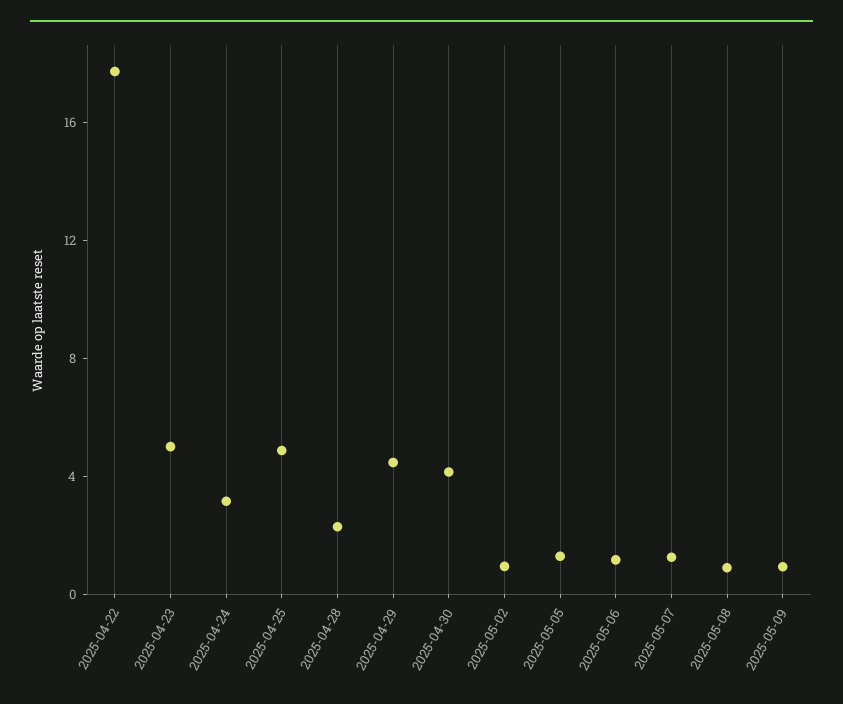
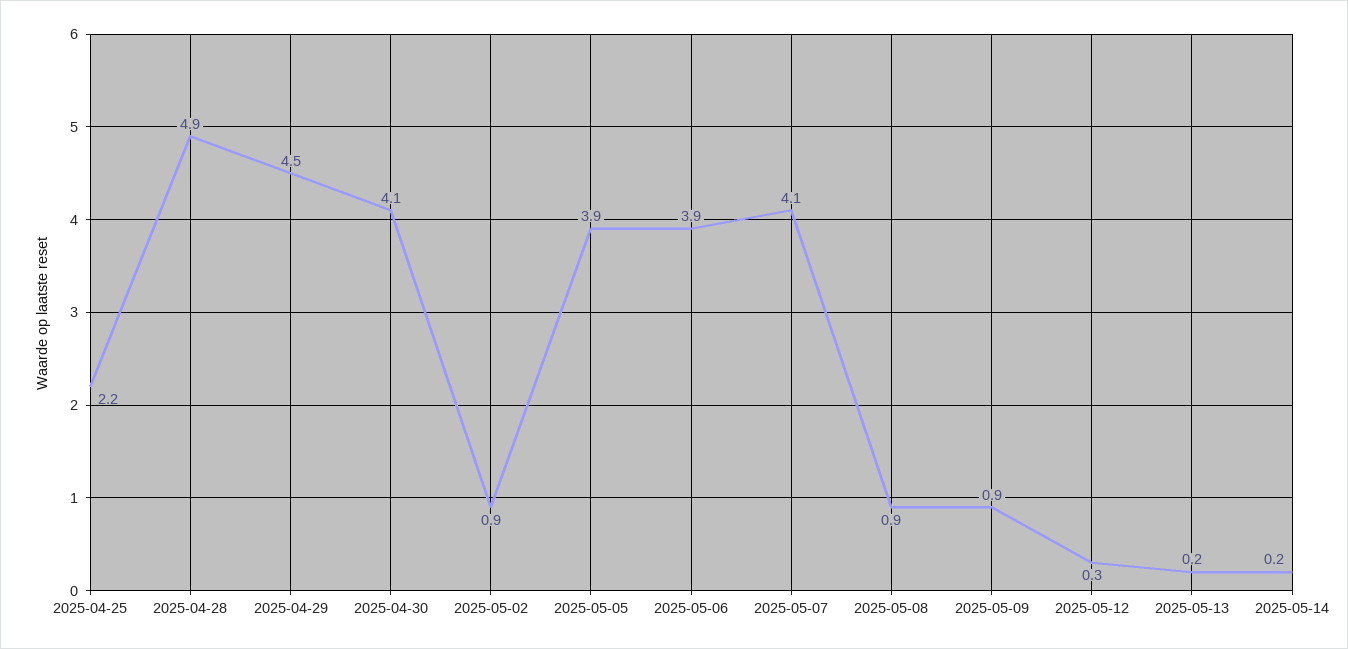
2025-04-22: 18 -> none
2025-04-23: 5 -> none
2025-04-24: 3 -> none
2025-04-25: 5 -> 2.2
2025-04-28: 2 -> 4.9
2025-05-05: 1 -> 3.9
2025-05-06: 1 -> 3.9
2025-05-07: 1 -> 4.1
2025-05-12: none -> 0.3
2025-05-13: none -> 0.2
2025-05-14: none -> 0.2

